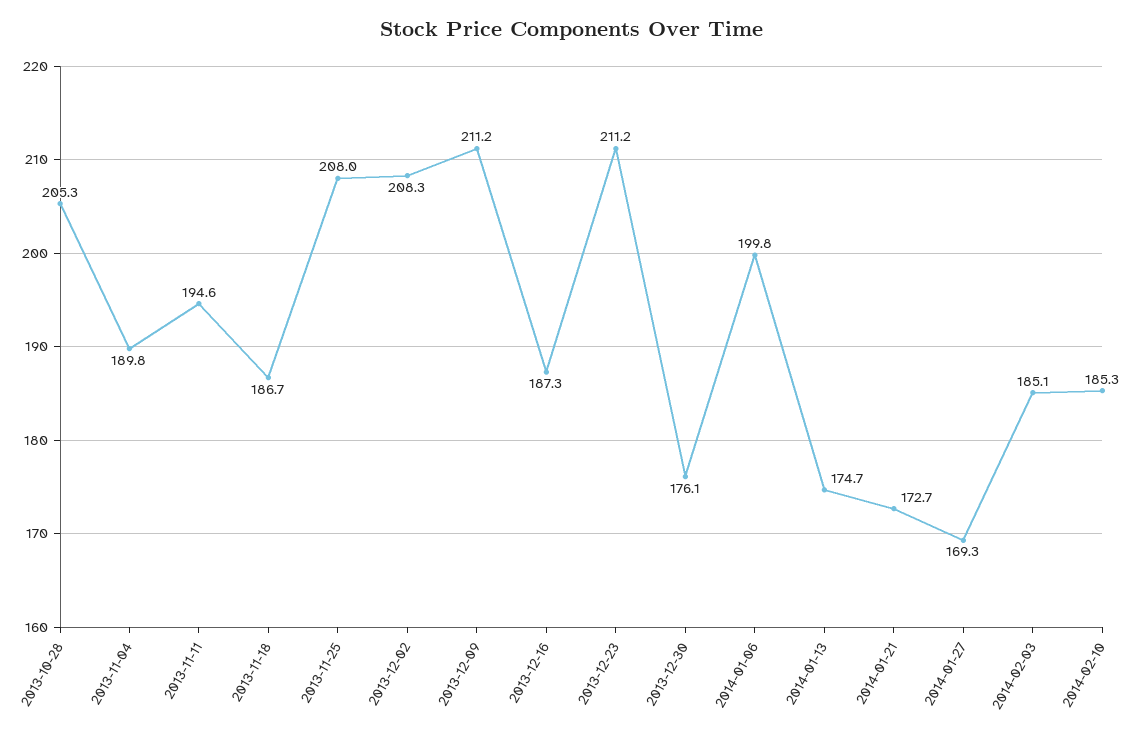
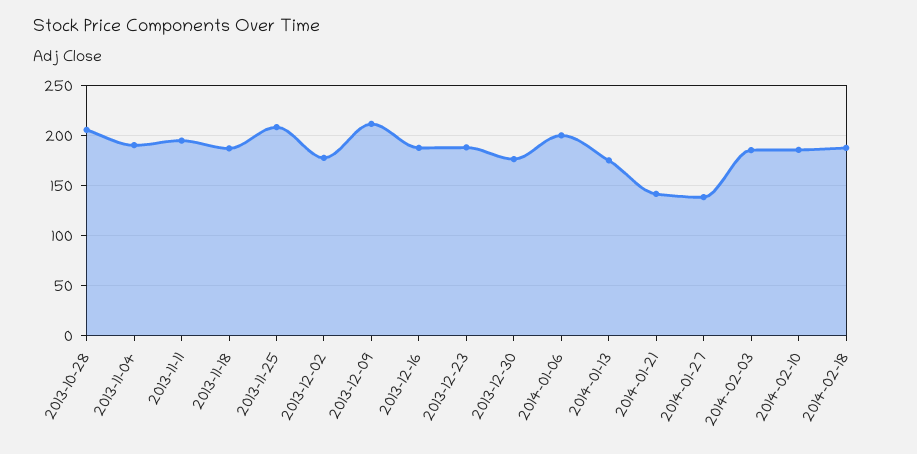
2013-12-02: 208.3 -> 180
2013-12-23: 211.2 -> 190
2014-01-21: 172.7 -> 140
2014-01-27: 169.3 -> 140
2014-02-18: none -> 190

